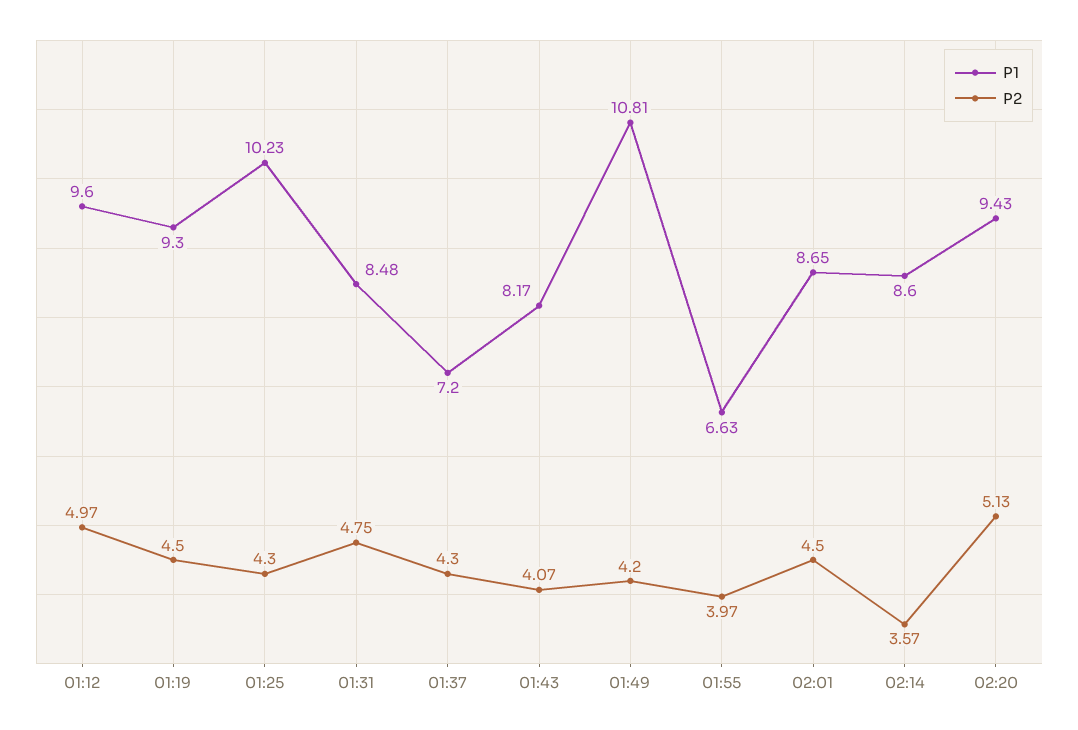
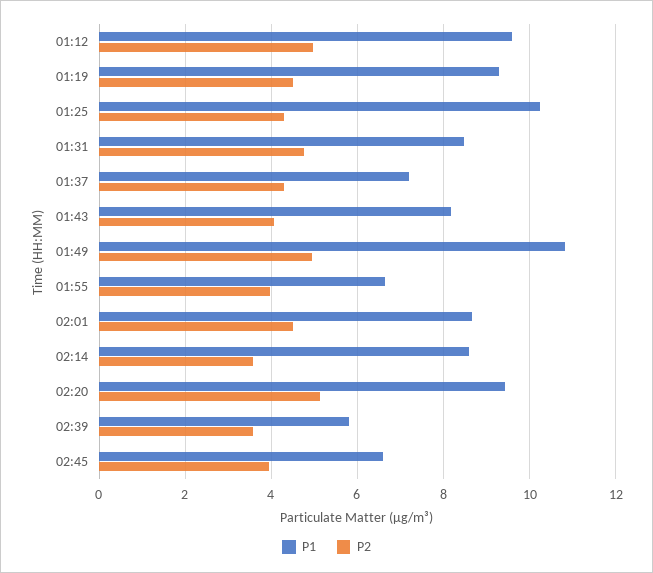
P2, 01:49: 4.2 -> 5
P1, 02:39: none -> 5.8
P2, 02:39: none -> 3.6
P1, 02:45: none -> 6.6
P2, 02:45: none -> 4

